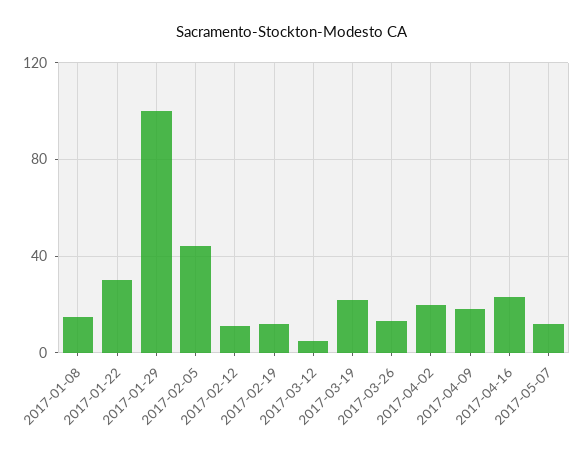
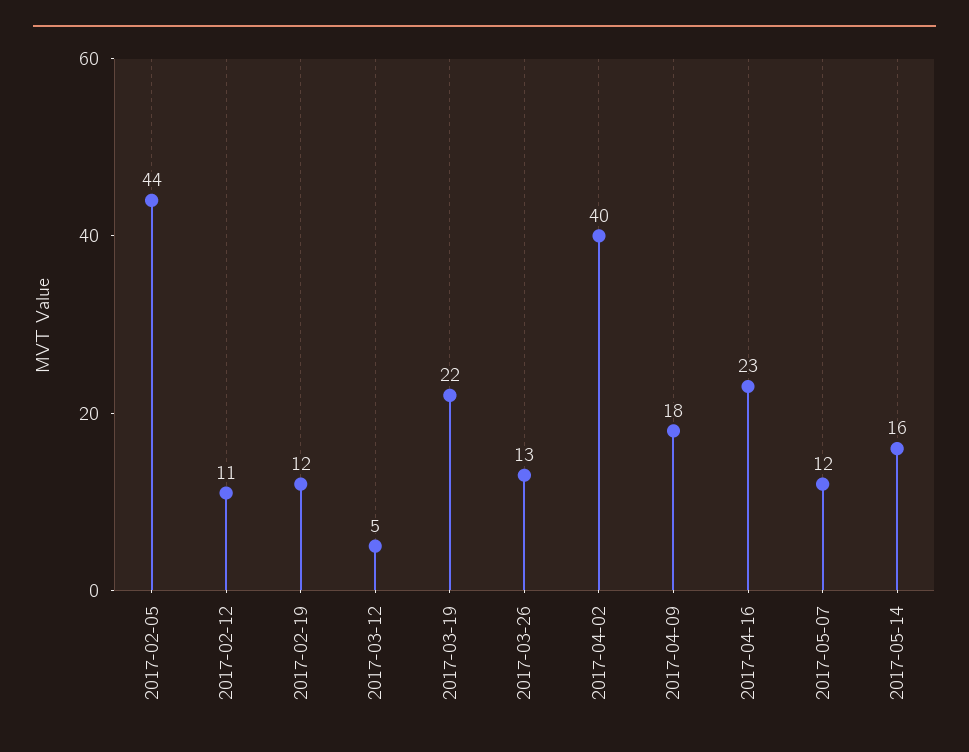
2017-01-08: 15 -> none
2017-01-22: 30 -> none
2017-01-29: 100 -> none
2017-04-02: 20 -> 40
2017-05-14: none -> 16

